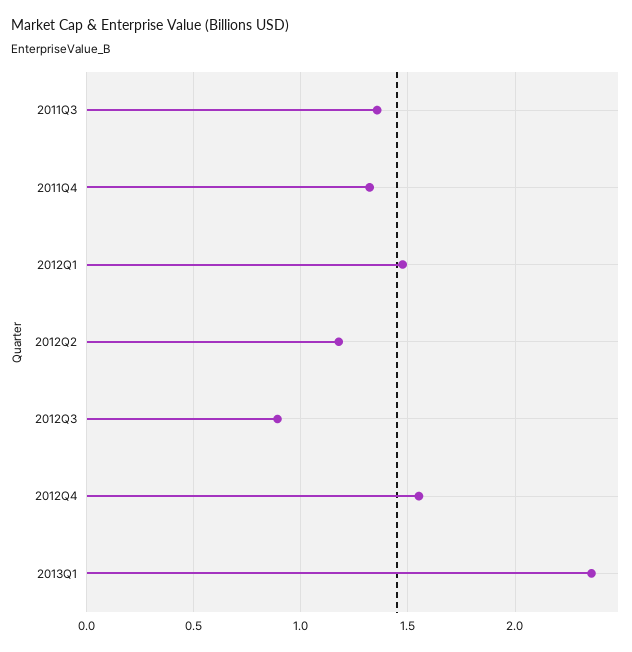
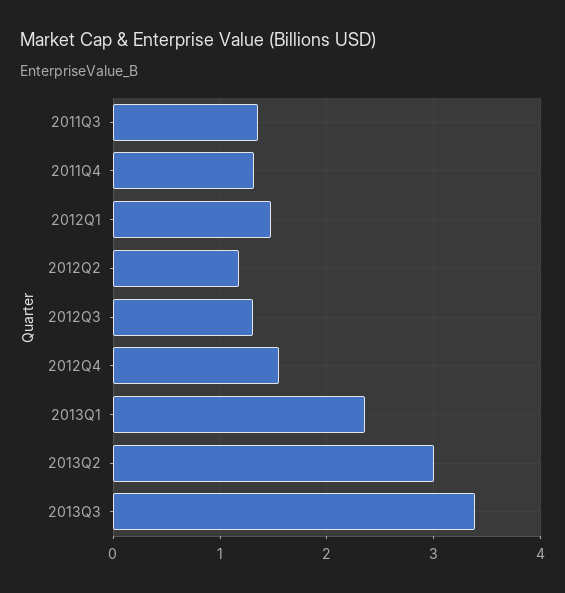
2012Q3: 0.9 -> 1.3
2013Q2: none -> 3
2013Q3: none -> 3.4

